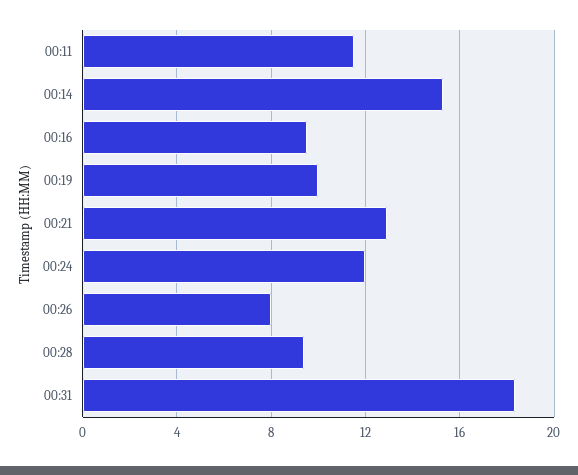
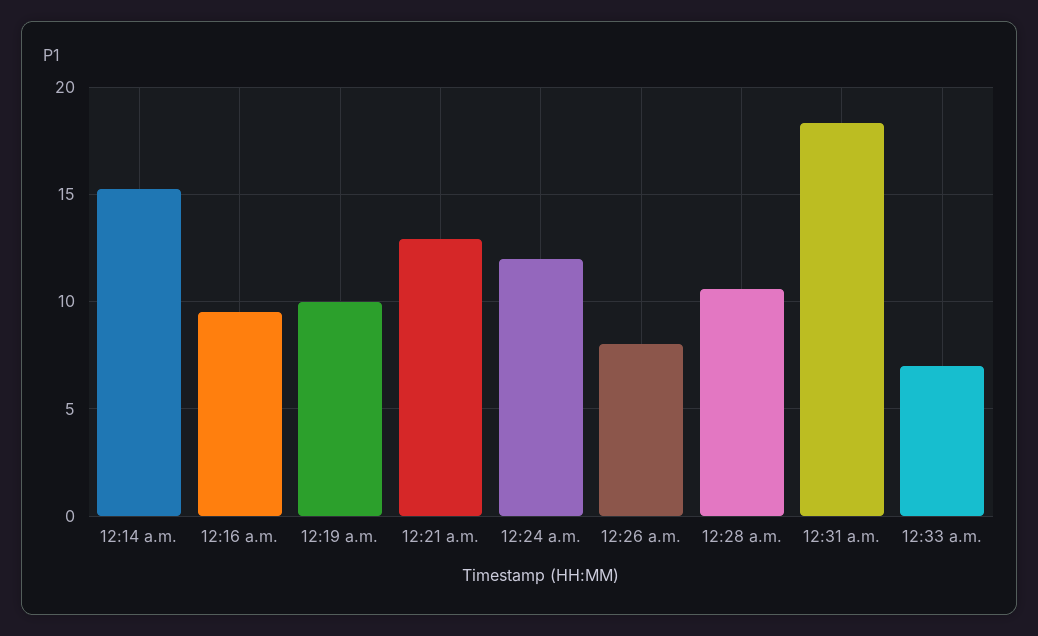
00:11: 11.5 -> none
00:28: 9.5 -> 10.5
12:33 a.m.: none -> 7

